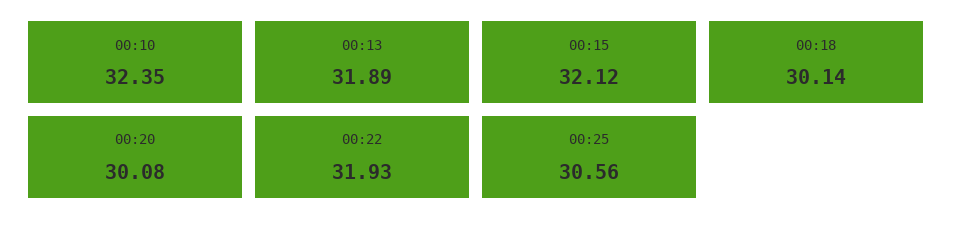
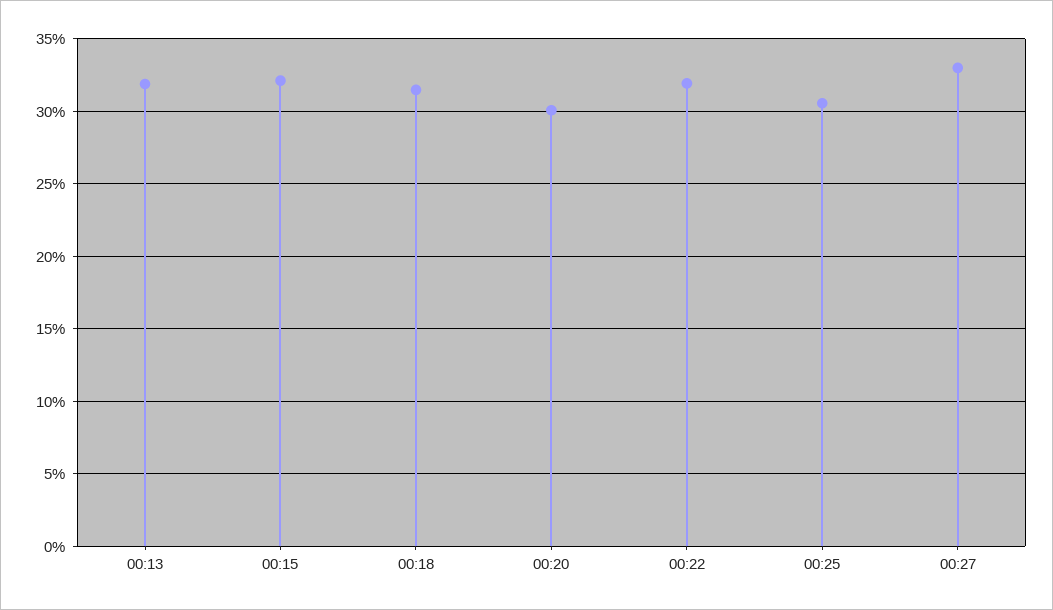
00:10: 32.35 -> none
00:18: 30.14 -> 31.5
00:27: none -> 33

